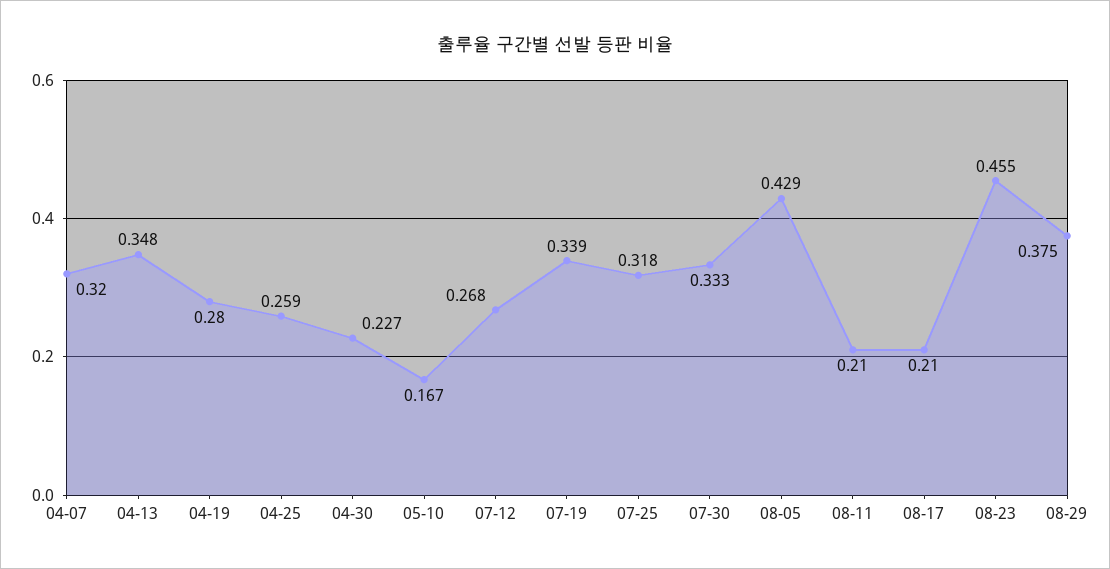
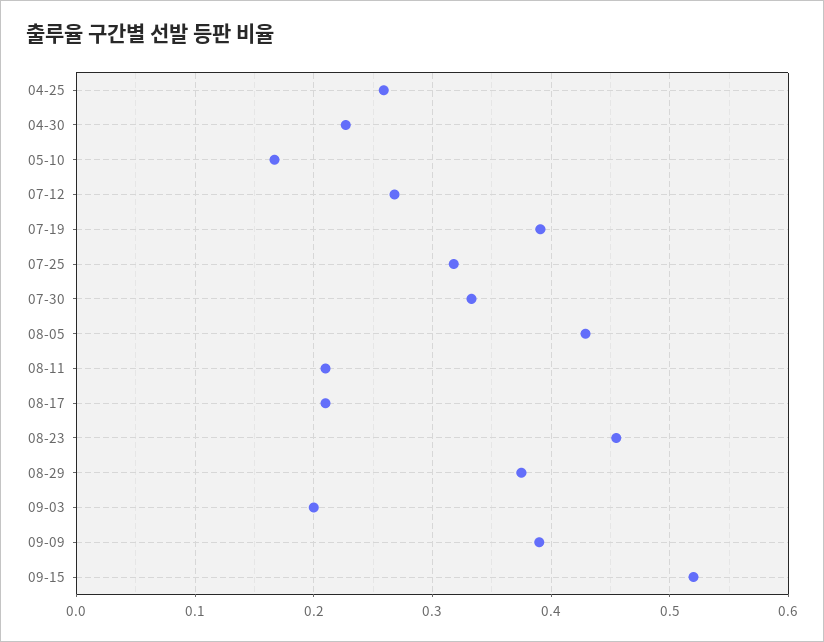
04-07: 0.32 -> none
04-13: 0.348 -> none
04-19: 0.28 -> none
07-19: 0.339 -> 0.39
09-03: none -> 0.2
09-09: none -> 0.39
09-15: none -> 0.52

